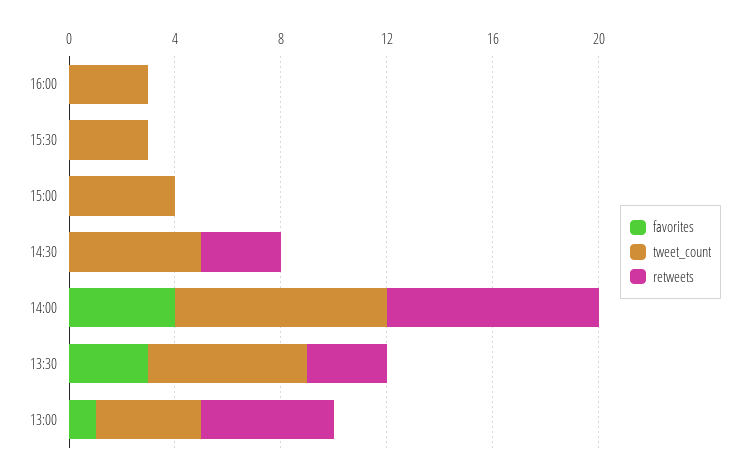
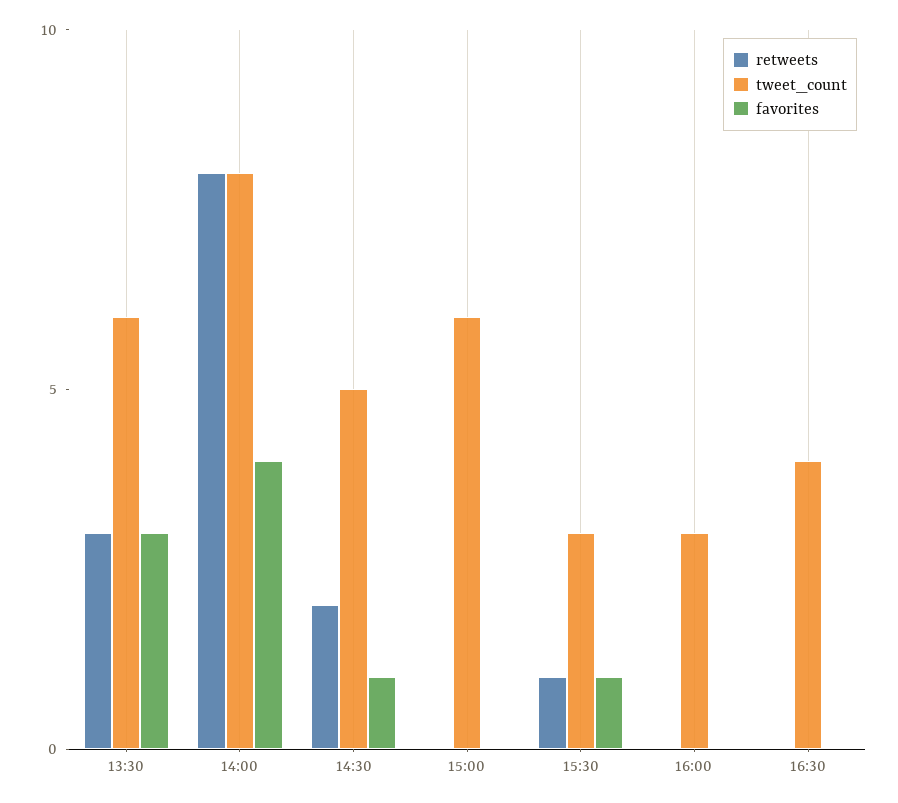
favorites, 15:30: 0 -> 1
retweets, 15:30: 0 -> 1
tweet_count, 15:00: 4 -> 6
favorites, 14:30: 0 -> 1
retweets, 14:30: 3 -> 2
favorites, 13:00: 1 -> none
tweet_count, 13:00: 4 -> none
retweets, 13:00: 5 -> none
retweets, 16:30: none -> 0
tweet_count, 16:30: none -> 4
favorites, 16:30: none -> 0

